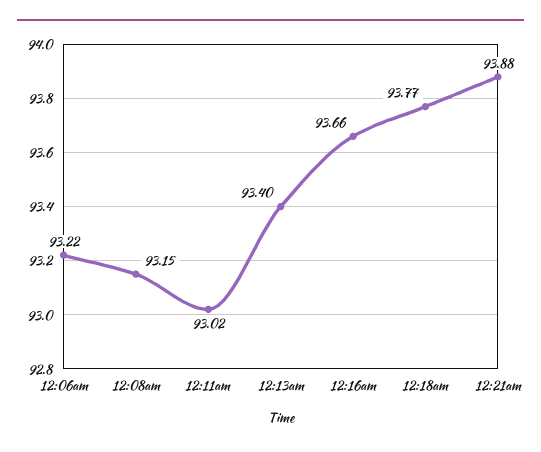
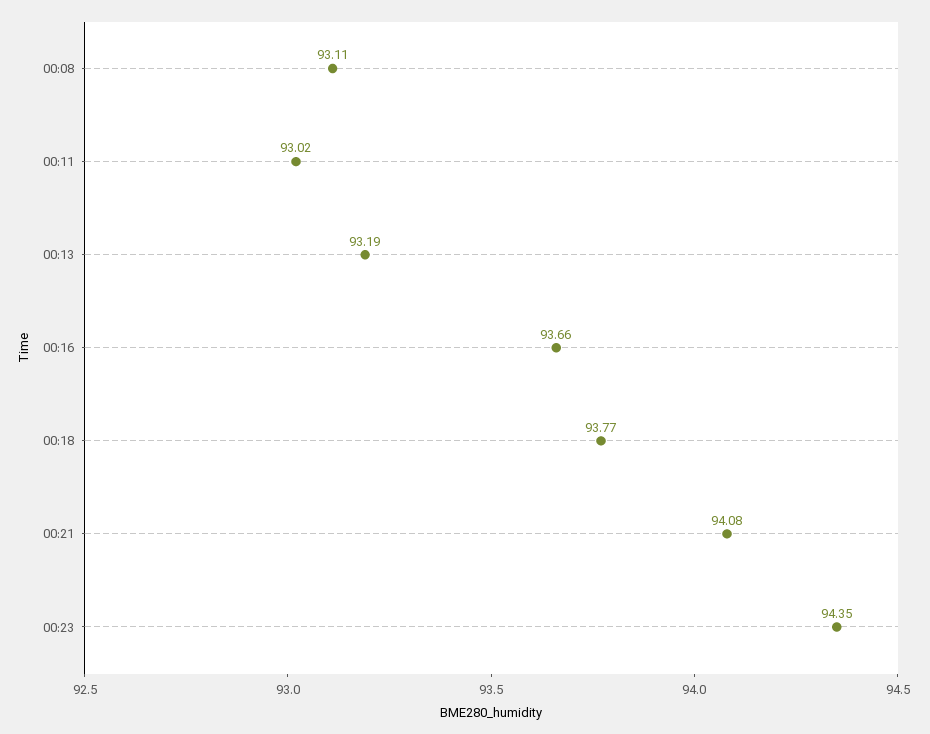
12:06am: 93.22 -> none
12:08am: 93.15 -> 93.11
12:13am: 93.4 -> 93.19
12:21am: 93.88 -> 94.08
00:23: none -> 94.35

